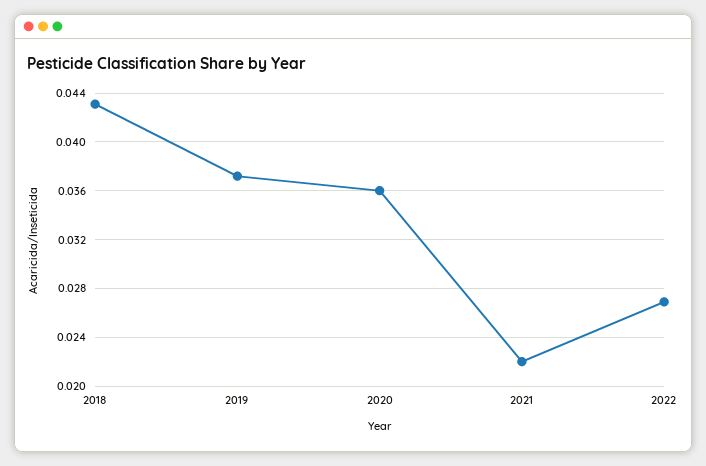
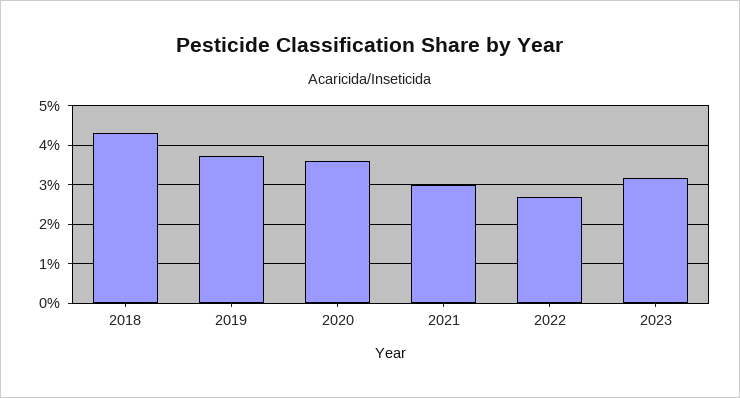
2021: 0.022 -> 0.03
2023: none -> 0.032

